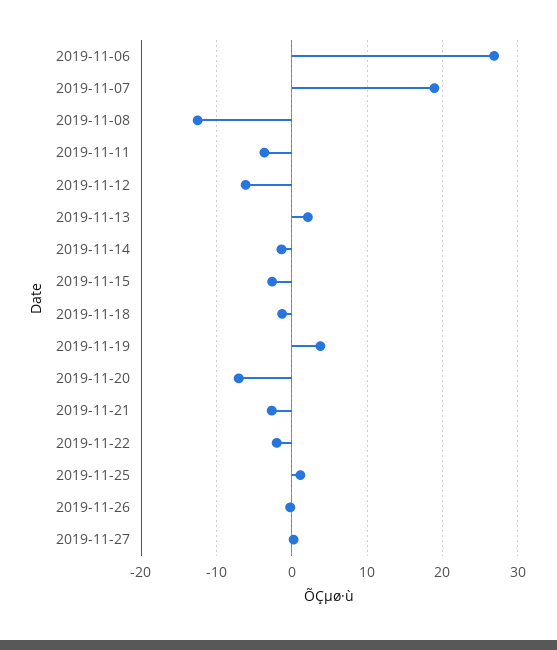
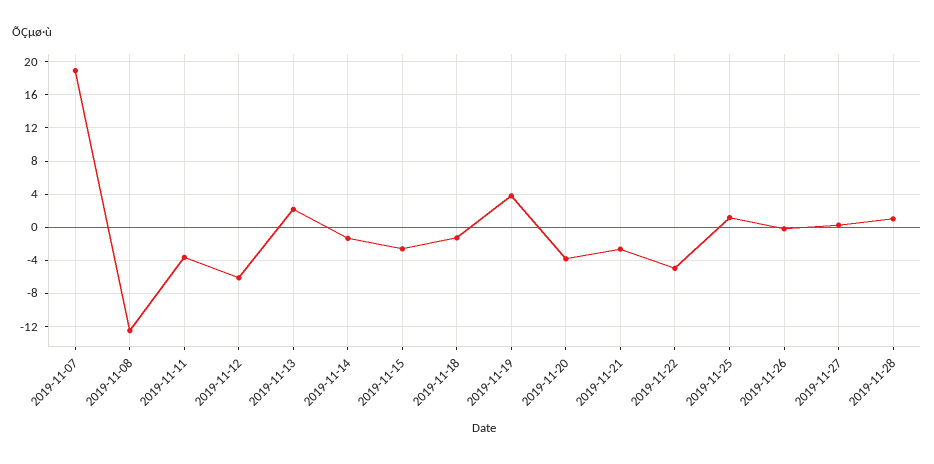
2019-11-06: 27 -> none
2019-11-20: -7 -> -4
2019-11-22: -2 -> -5
2019-11-28: none -> 1

